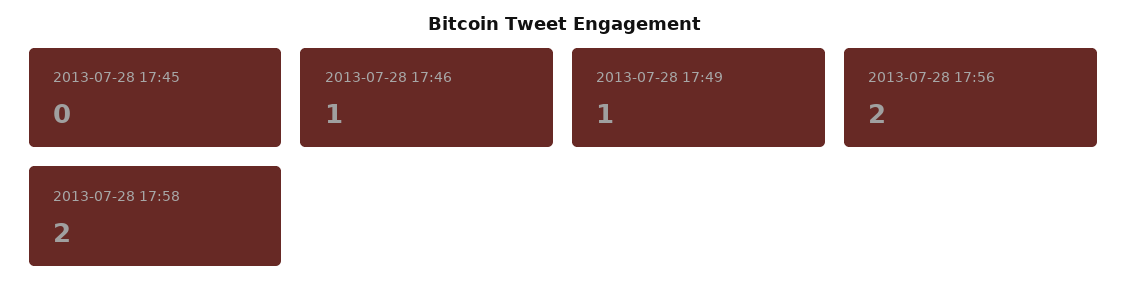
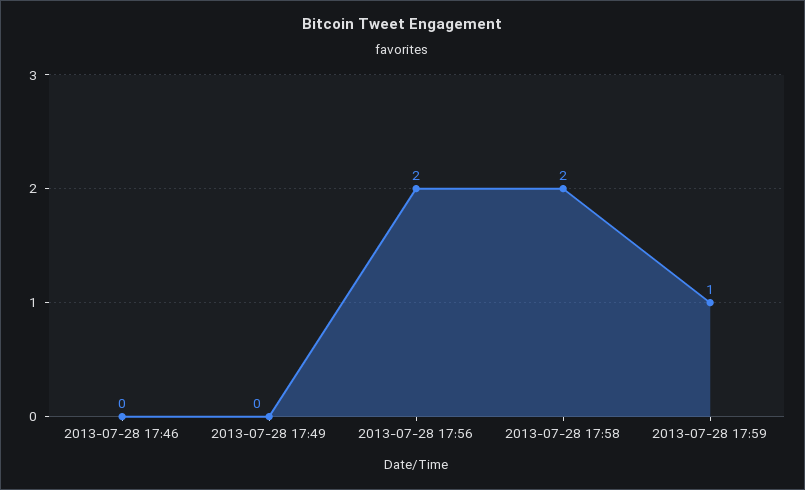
2013-07-28 17:45: 0 -> none
2013-07-28 17:46: 1 -> 0
2013-07-28 17:49: 1 -> 0
2013-07-28 17:59: none -> 1

